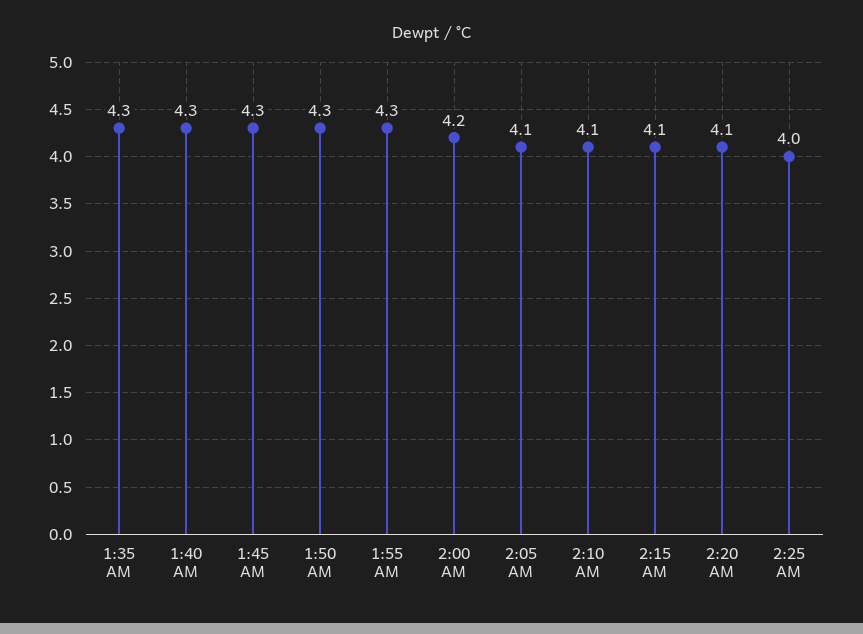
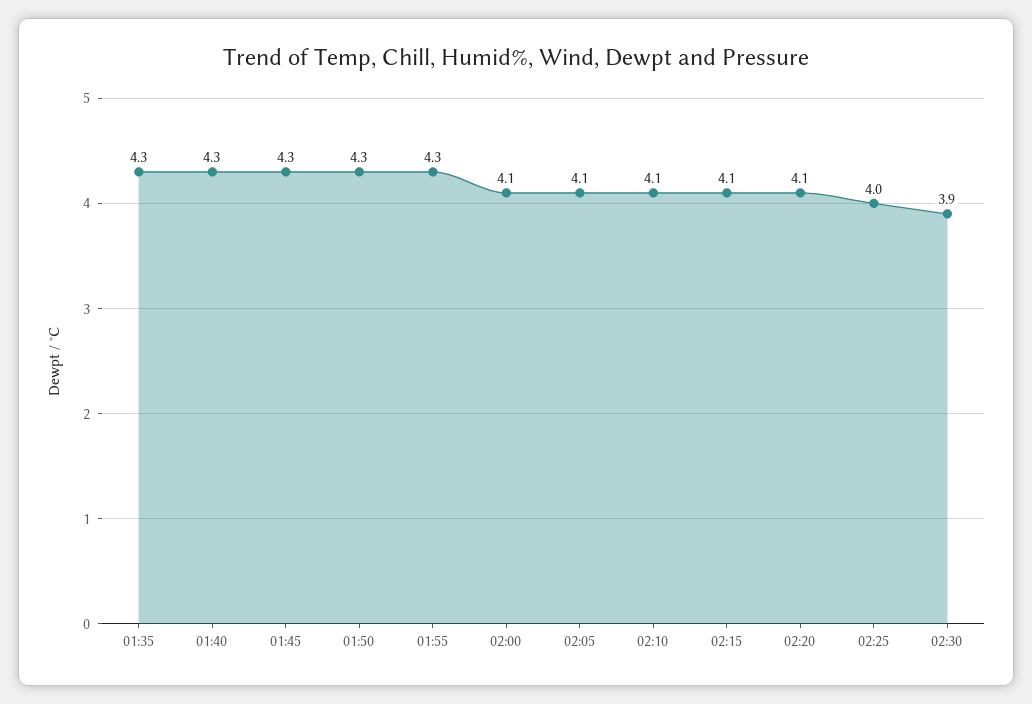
2:00 AM: 4.2 -> 4.1
02:30: none -> 3.9

